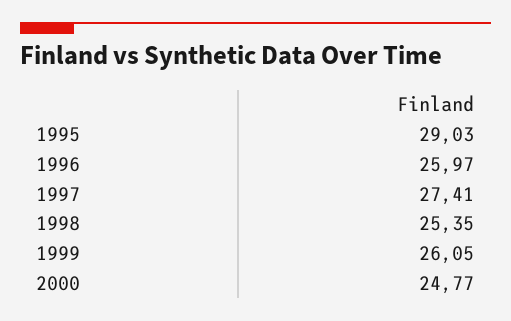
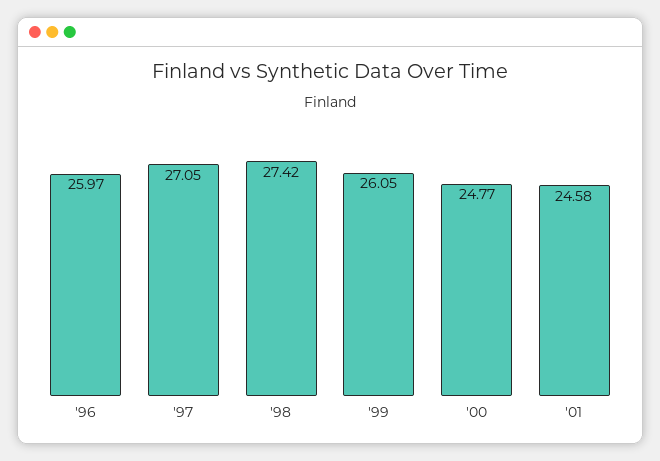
1995: 29.03 -> none
1997: 27.41 -> 27.05
1998: 25.35 -> 27.42
'01: none -> 24.58

